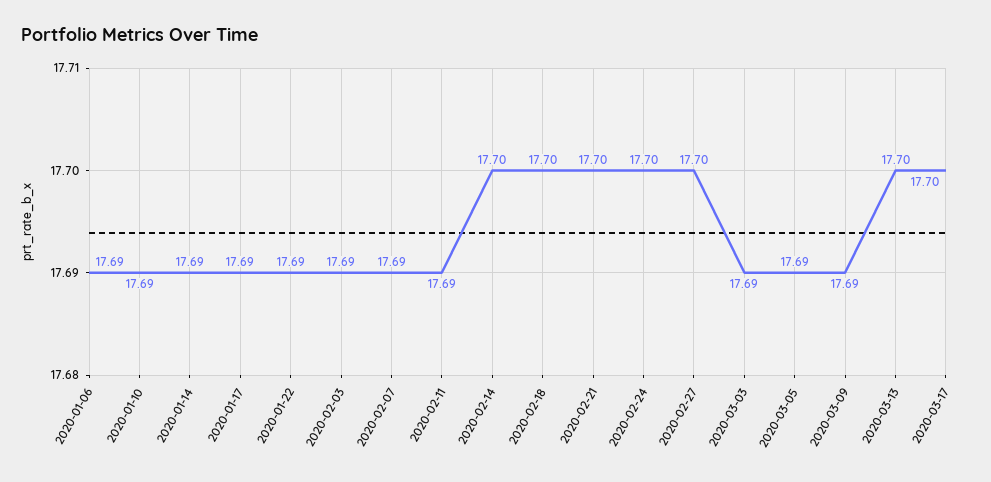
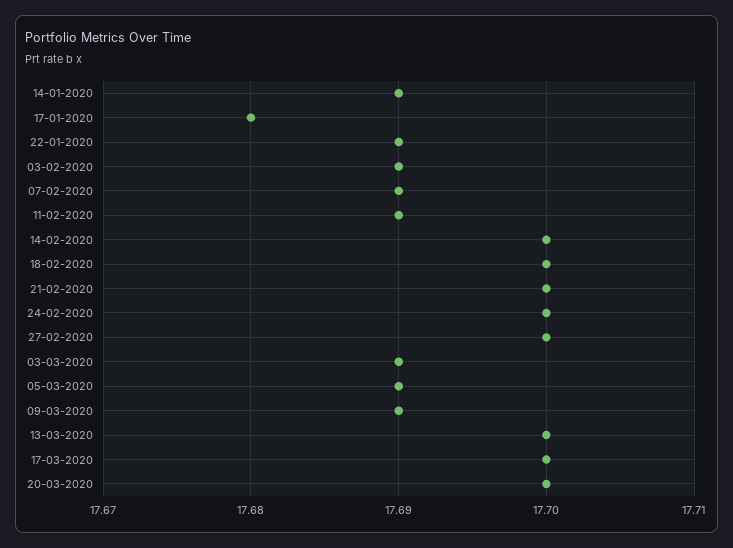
2020-01-06: 17.69 -> none
2020-01-10: 17.69 -> none
2020-01-17: 17.69 -> 17.68
20-03-2020: none -> 17.7

